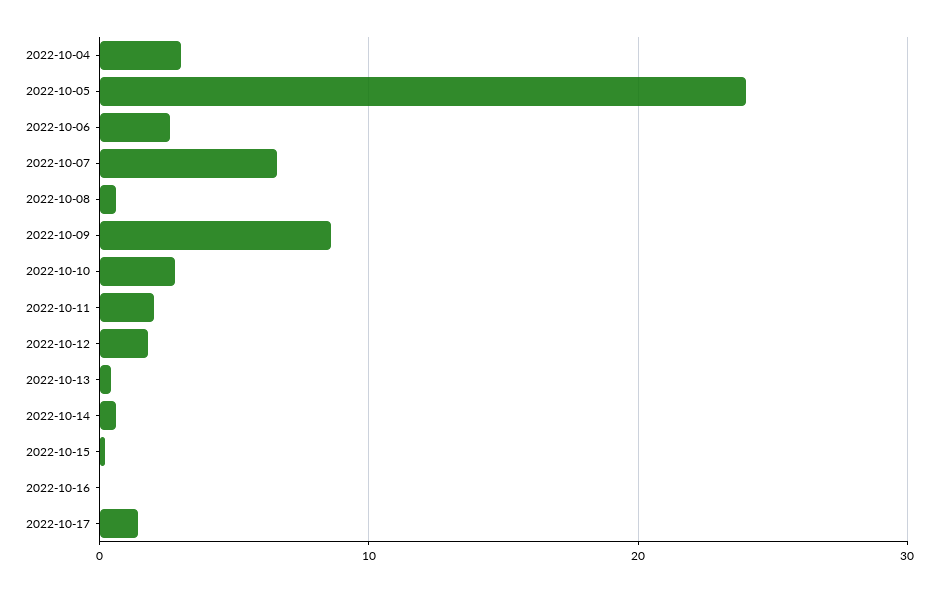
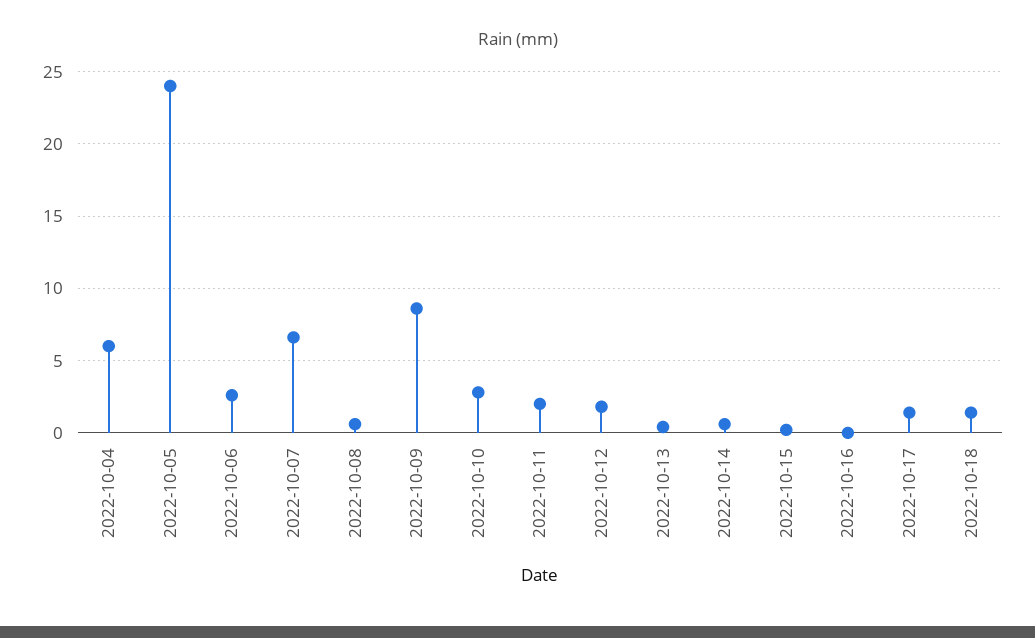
2022-10-04: 3 -> 6
2022-10-18: none -> 1.5

